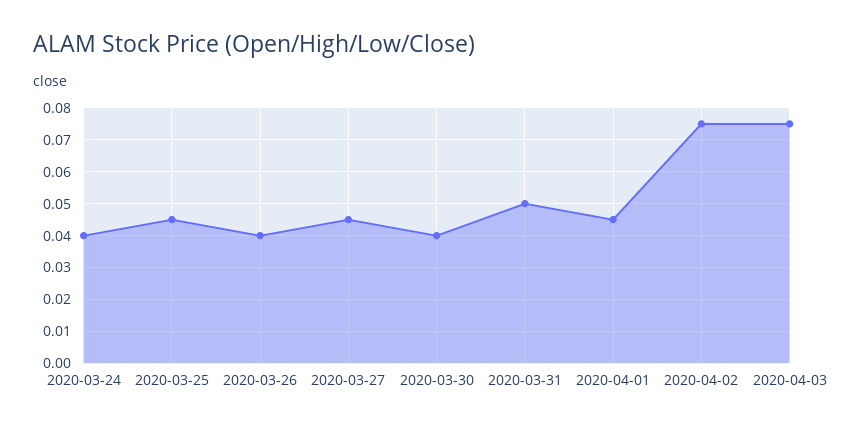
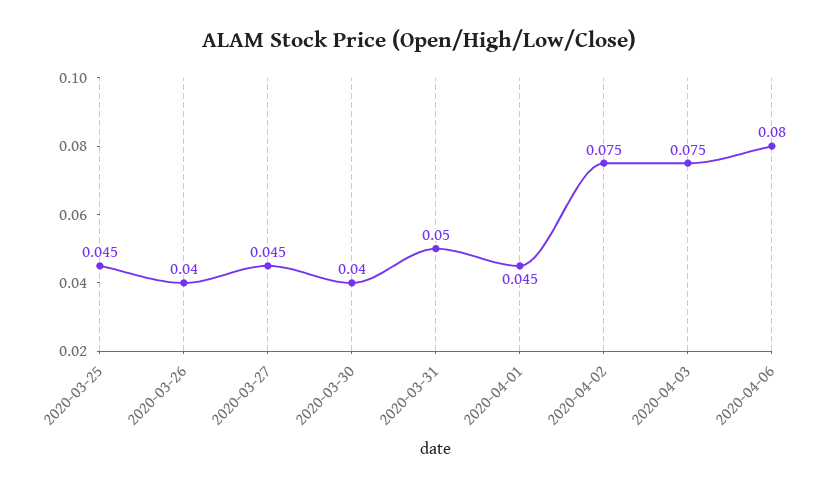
2020-03-24: 0.04 -> none
2020-04-06: none -> 0.08

